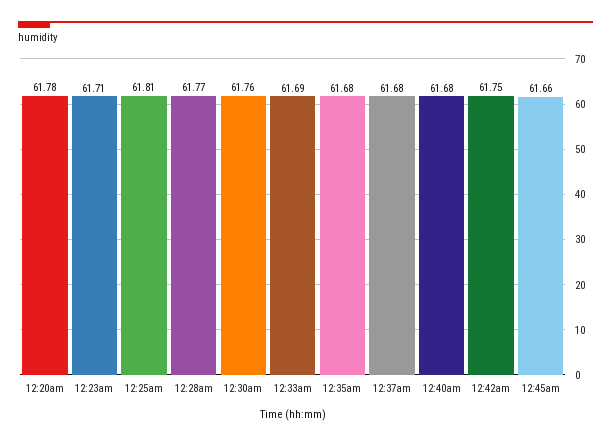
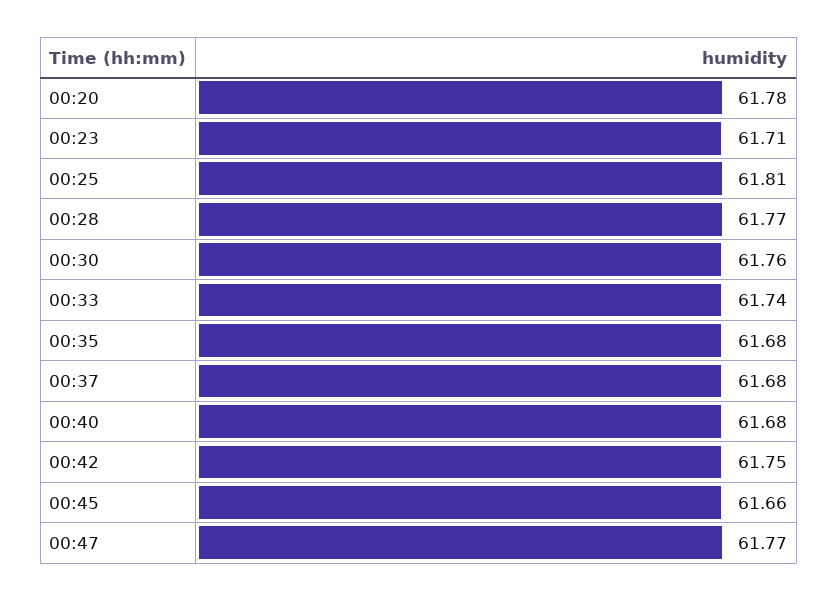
12:33am: 61.69 -> 61.74
00:47: none -> 61.77

